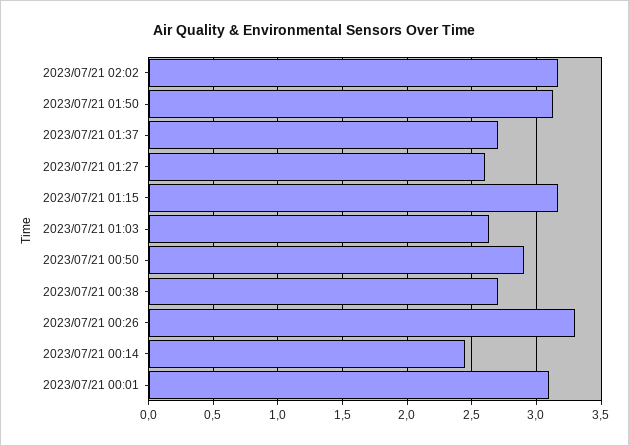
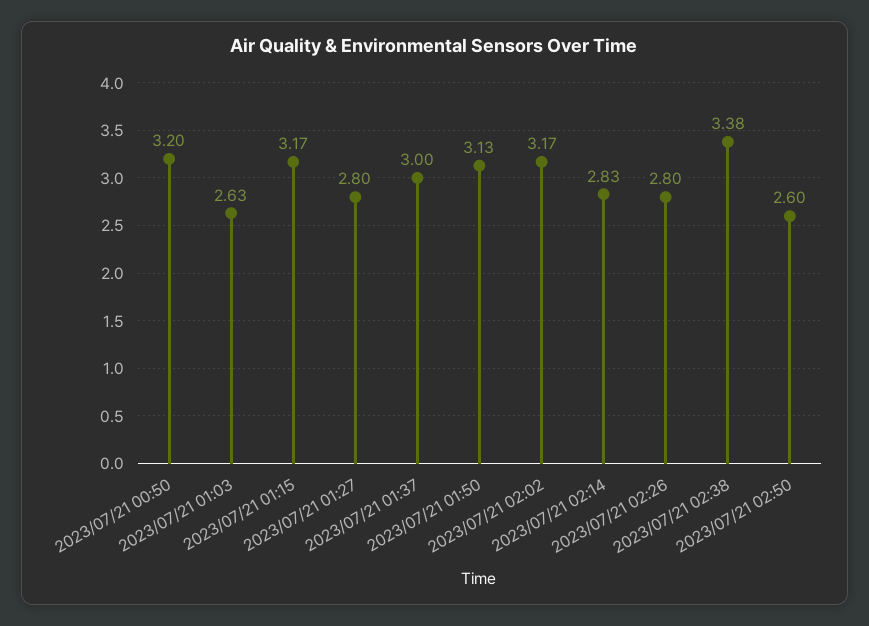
2023/07/21 01:37: 2.7 -> 3
2023/07/21 01:27: 2.6 -> 2.8
2023/07/21 00:50: 2.9 -> 3.2
2023/07/21 00:38: 2.7 -> none
2023/07/21 00:26: 3.3 -> none
2023/07/21 00:14: 2.45 -> none
2023/07/21 00:01: 3.1 -> none
2023/07/21 02:14: none -> 2.83
2023/07/21 02:26: none -> 2.8
2023/07/21 02:38: none -> 3.38
2023/07/21 02:50: none -> 2.6

